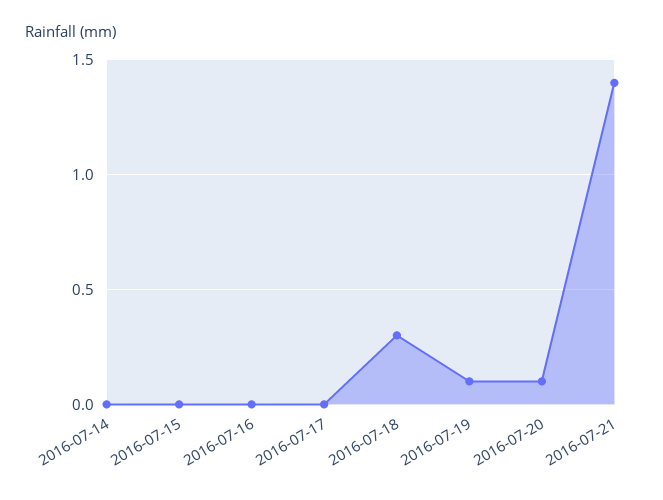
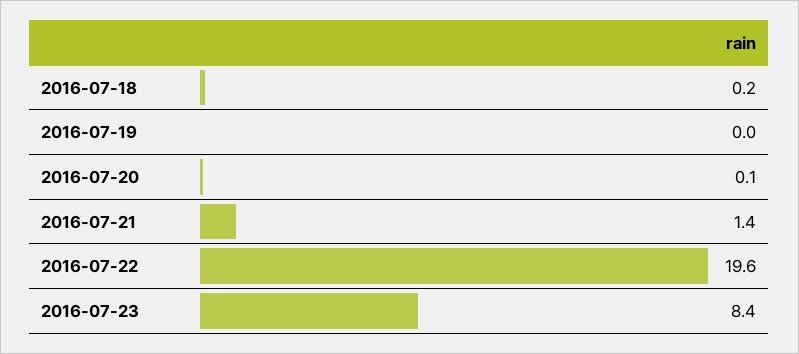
2016-07-14: 0 -> none
2016-07-15: 0 -> none
2016-07-16: 0 -> none
2016-07-17: 0 -> none
2016-07-18: 0.3 -> 0.2
2016-07-19: 0.1 -> 0
2016-07-22: none -> 19.6
2016-07-23: none -> 8.4

